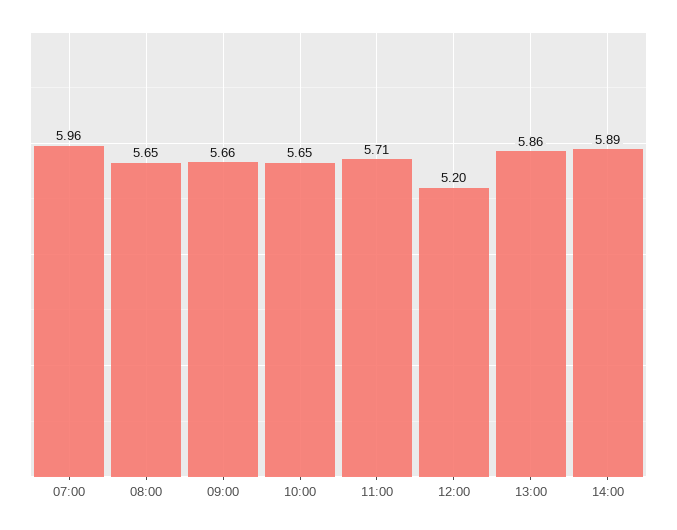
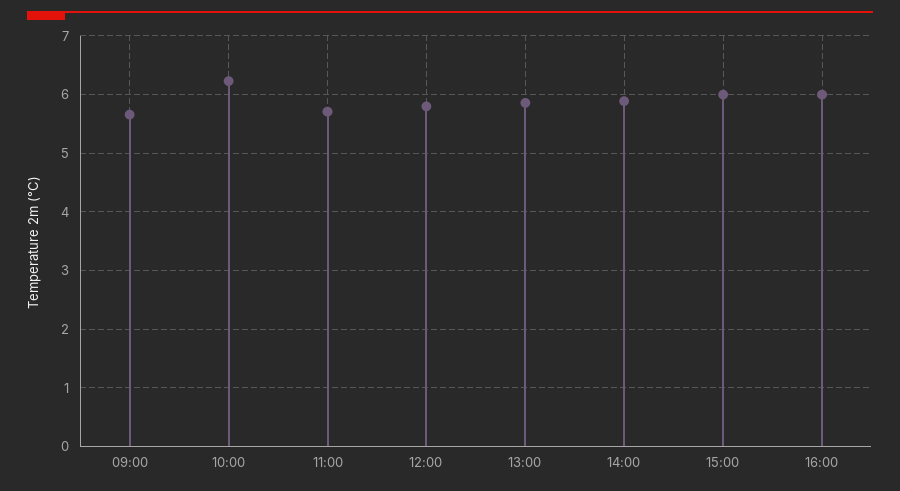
07:00: 5.96 -> none
08:00: 5.65 -> none
10:00: 5.65 -> 6.2
12:00: 5.2 -> 5.8
15:00: none -> 6
16:00: none -> 6

